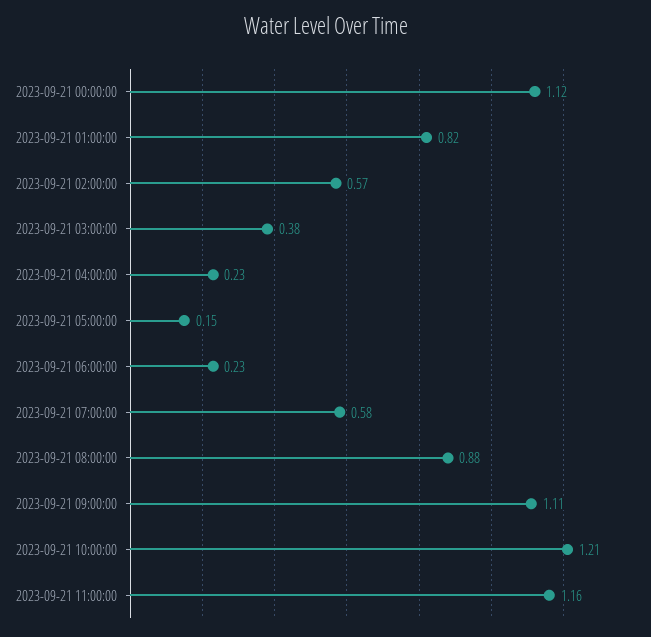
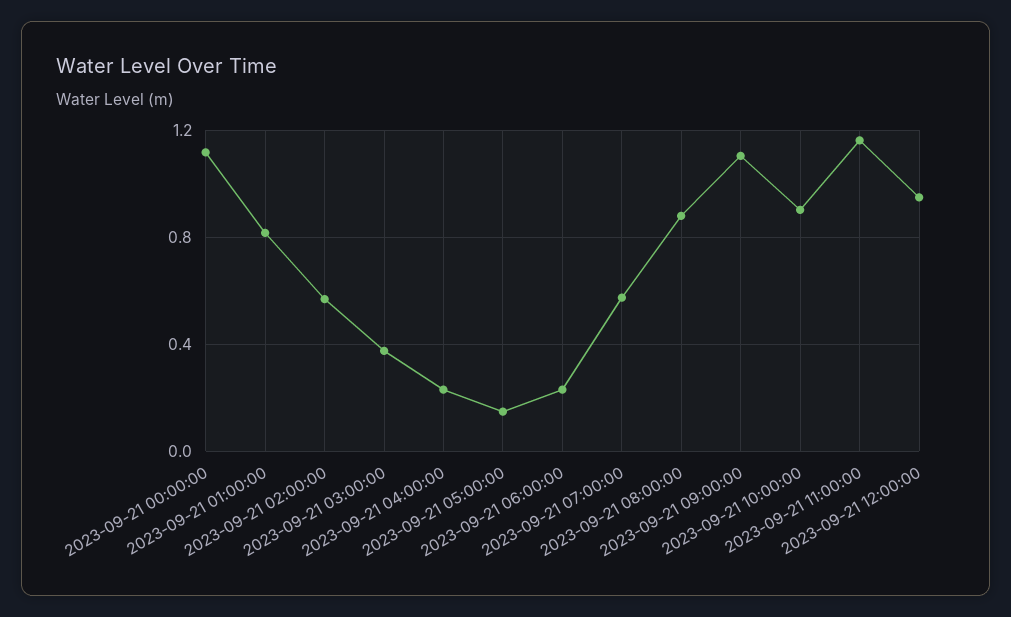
2023-09-21 10:00:00: 1.21 -> 0.9
2023-09-21 12:00:00: none -> 0.95

